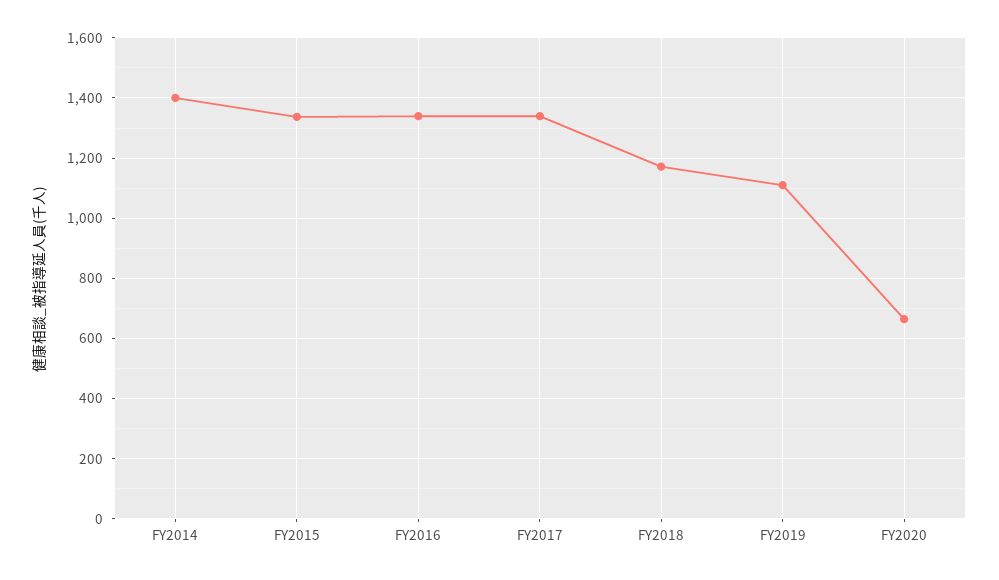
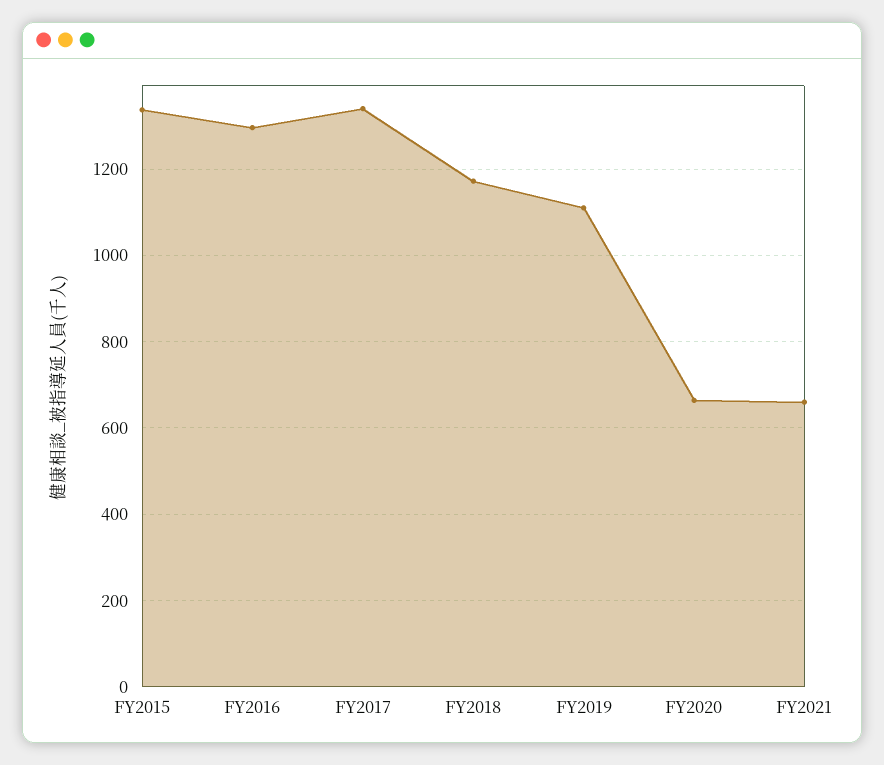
FY2014: 1400 -> none
FY2016: 1340 -> 1300
FY2021: none -> 660

